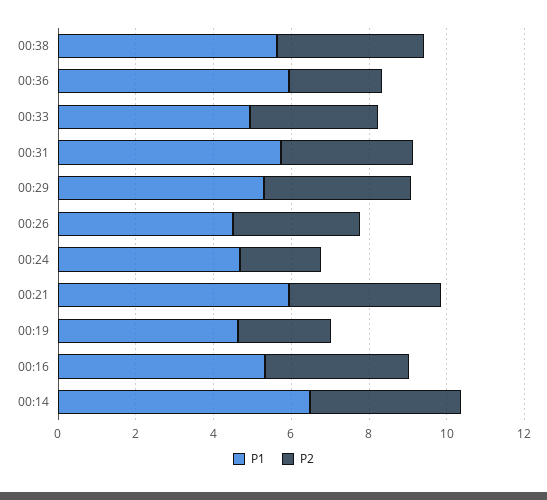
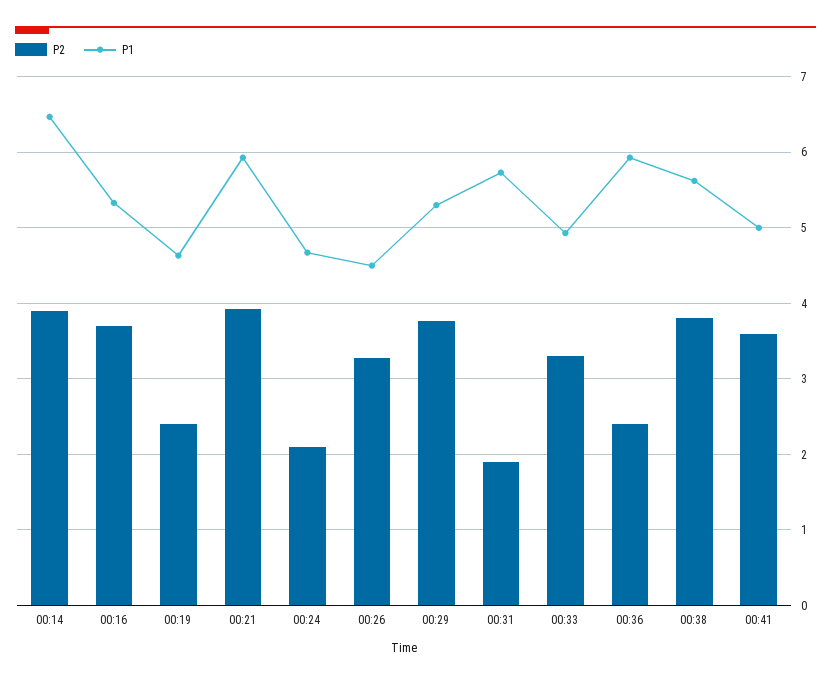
P2, 00:31: 3.5 -> 1.9
P2, 00:41: none -> 3.6
P1, 00:41: none -> 5

